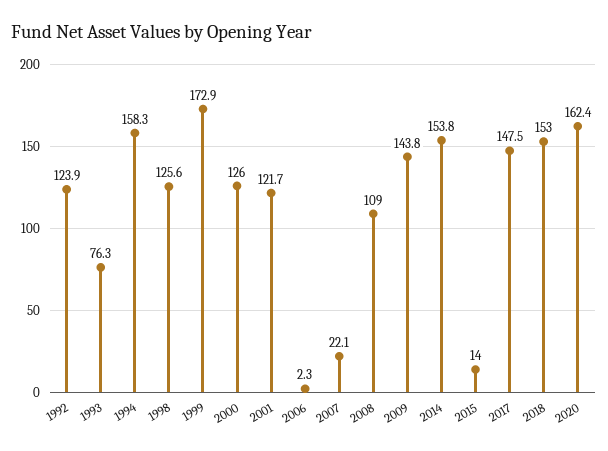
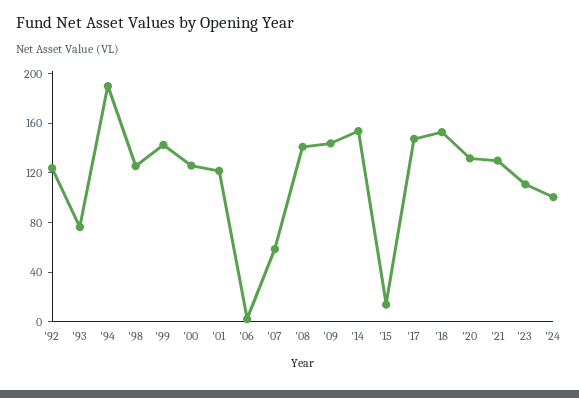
1994: 158.3 -> 190
1999: 172.9 -> 140
2007: 22.1 -> 60
2008: 109 -> 140
2020: 162.4 -> 130
'21: none -> 130
'23: none -> 110
'24: none -> 100

